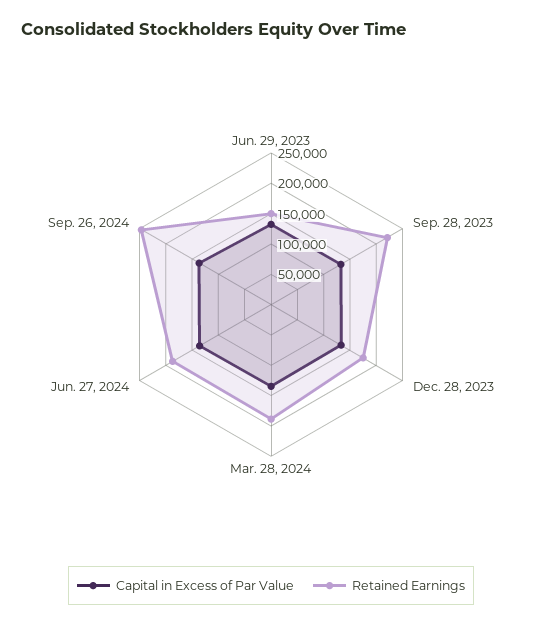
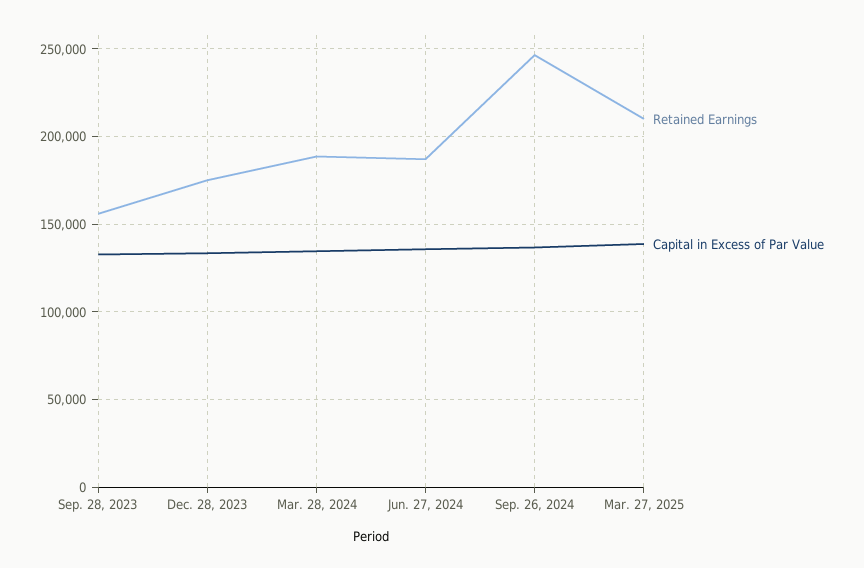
Capital in Excess of Par Value, Jun. 29, 2023: 125000 -> none
Retained Earnings, Jun. 29, 2023: 150000 -> none
Retained Earnings, Sep. 28, 2023: 225000 -> 155000
Retained Earnings, Mar. 27, 2025: none -> 210000
Capital in Excess of Par Value, Mar. 27, 2025: none -> 140000

